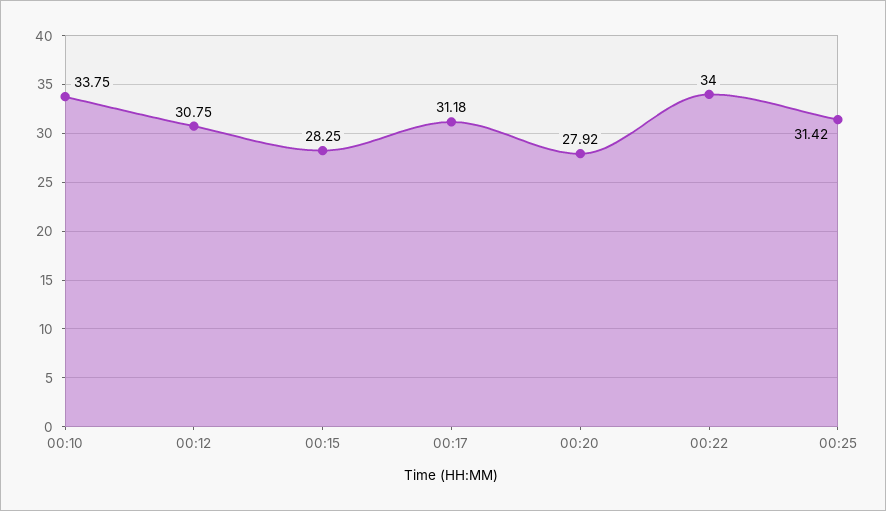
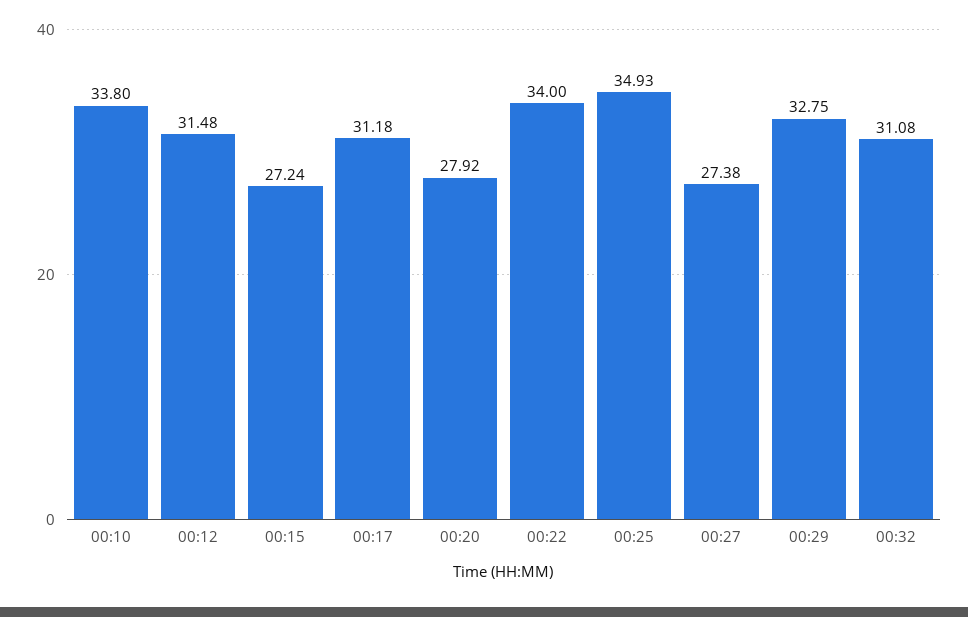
00:10: 33.75 -> 33.8
00:12: 30.75 -> 31.48
00:15: 28.25 -> 27.24
00:25: 31.42 -> 34.93
00:27: none -> 27.38
00:29: none -> 32.75
00:32: none -> 31.08

